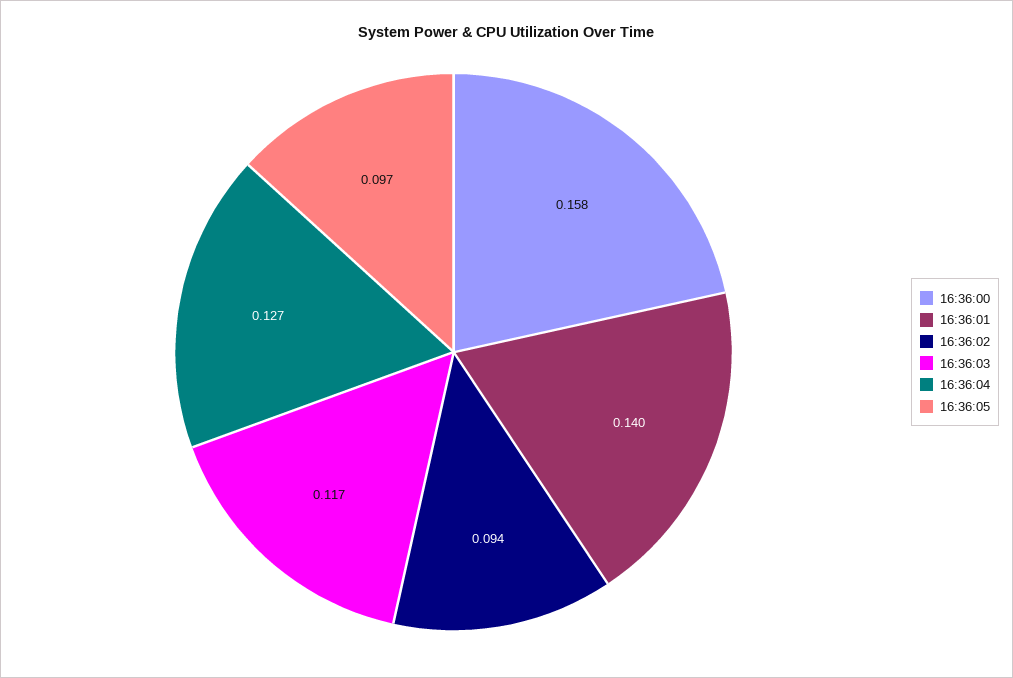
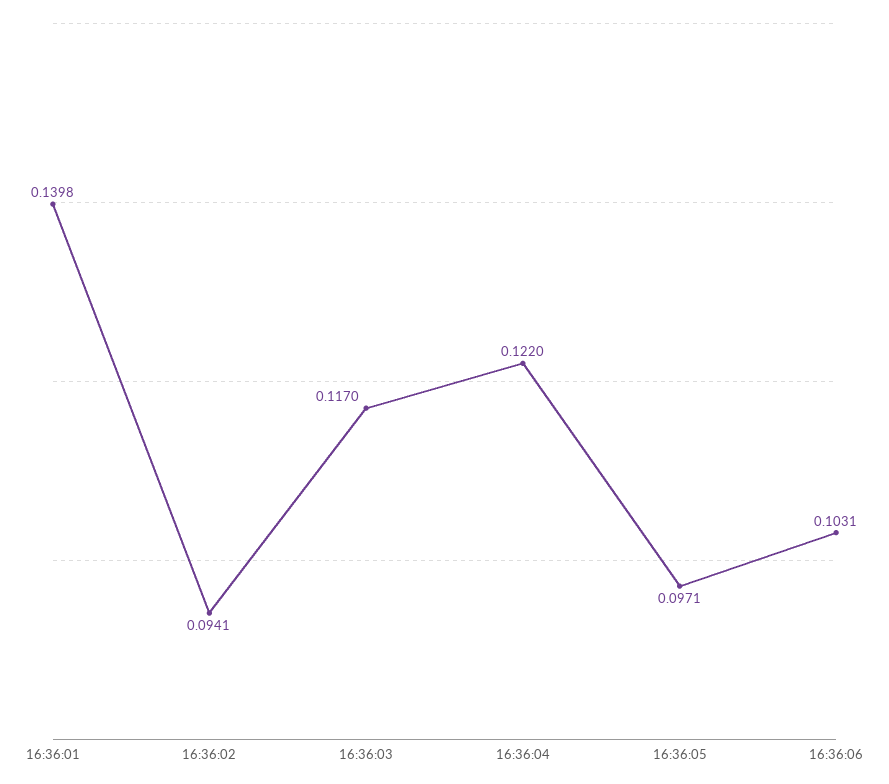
16:36:00: 0.158 -> none
16:36:04: 0.127 -> 0.122
16:36:06: none -> 0.1031

